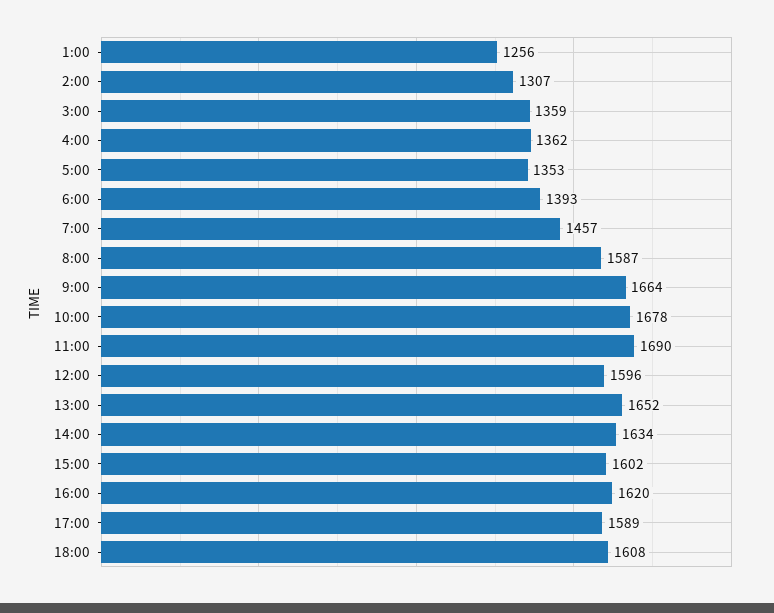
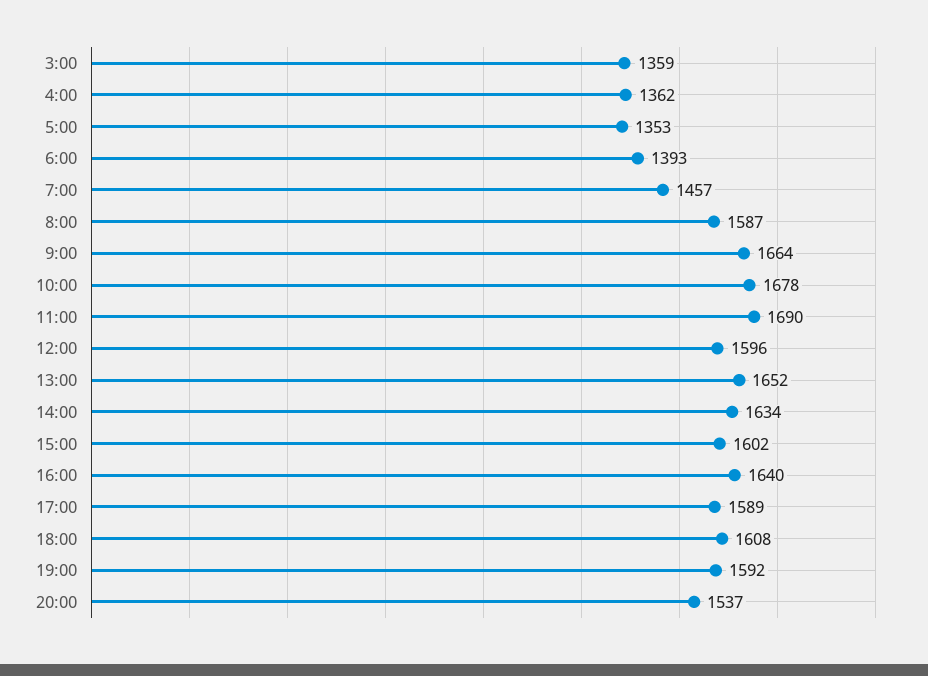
1:00: 1256 -> none
2:00: 1307 -> none
16:00: 1620 -> 1640
19:00: none -> 1592
20:00: none -> 1537

